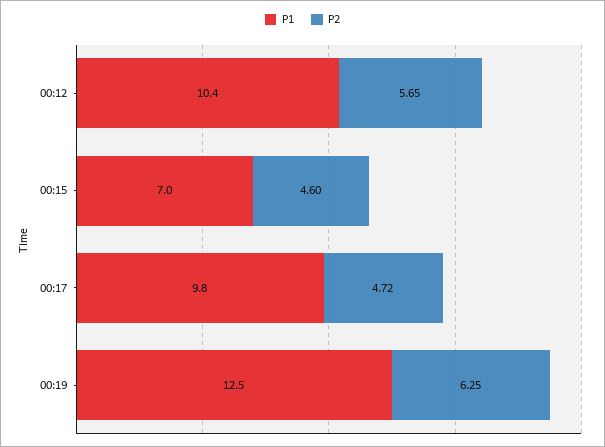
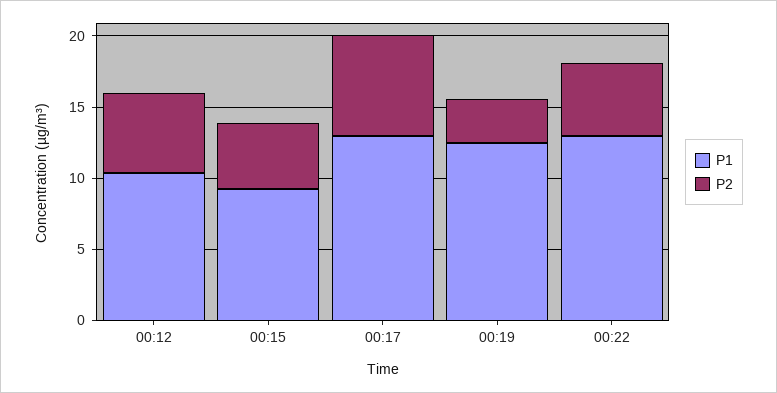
P1, 00:15: 7 -> 9
P1, 00:17: 9.8 -> 13
P2, 00:17: 4.72 -> 7
P2, 00:19: 6.25 -> 3
P1, 00:22: none -> 13
P2, 00:22: none -> 5

